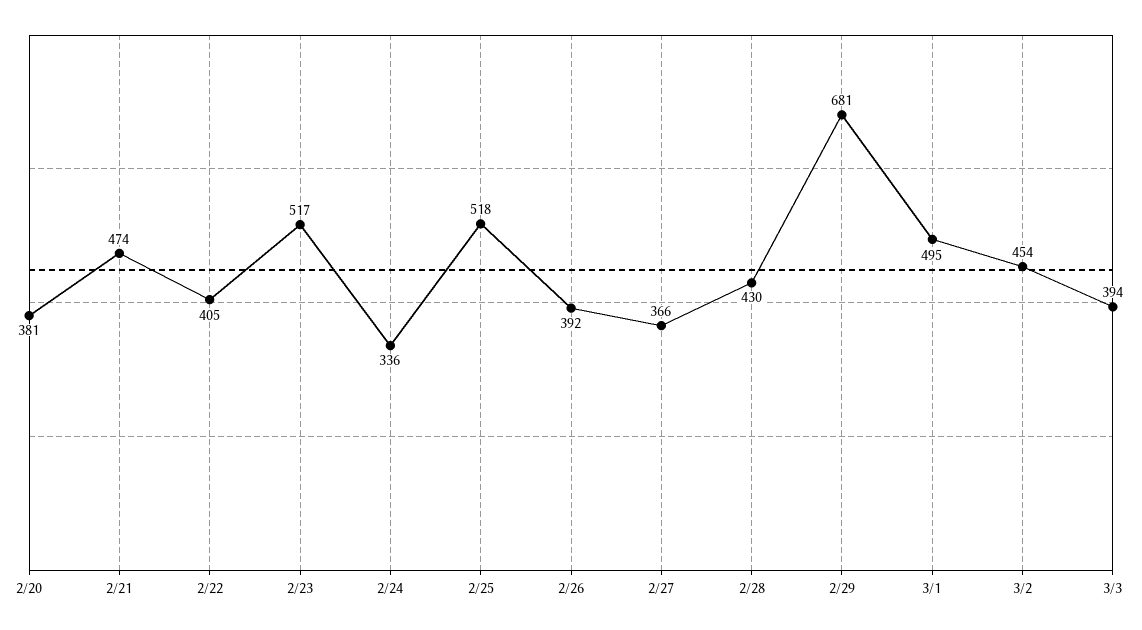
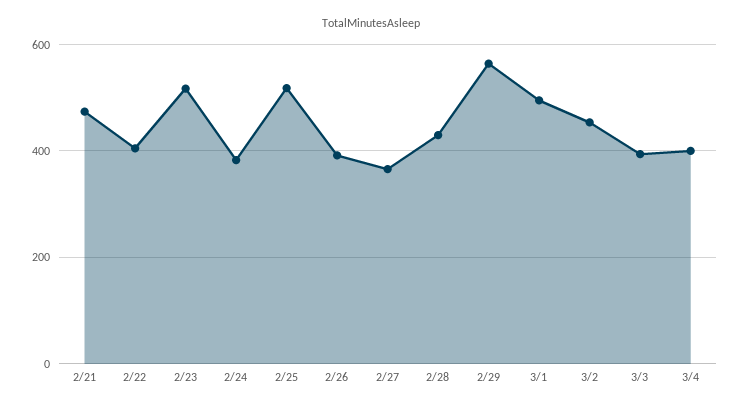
2/20: 381 -> none
2/24: 336 -> 380
2/29: 681 -> 560
3/4: none -> 400

